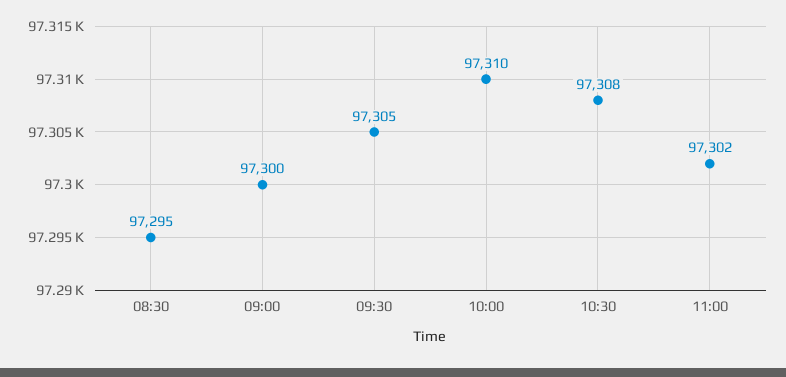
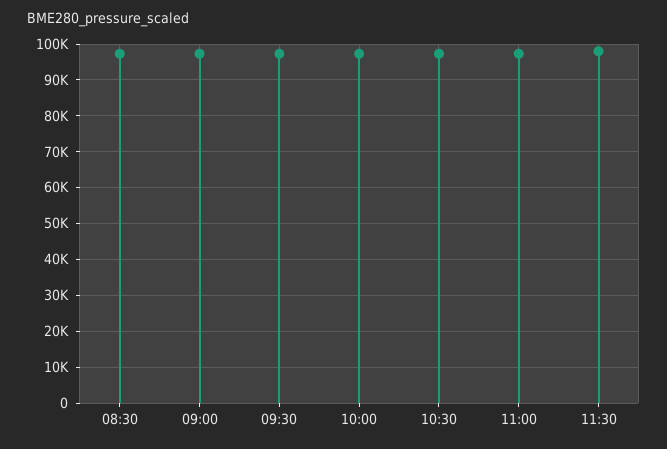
11:30: none -> 98000

